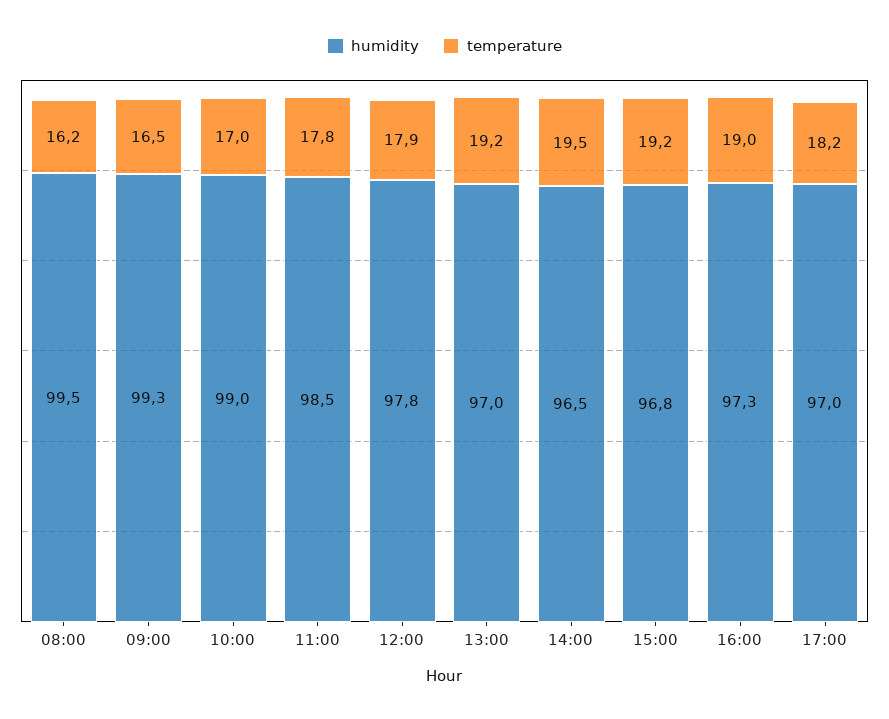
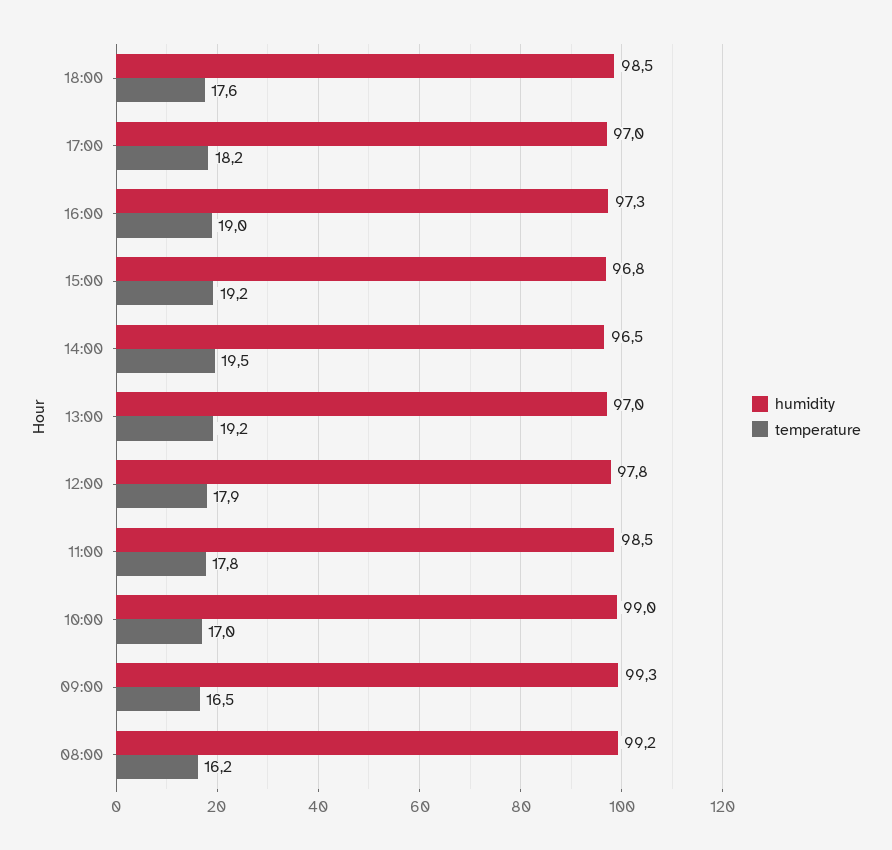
humidity, 08:00: 99.5 -> 99.2
humidity, 18:00: none -> 98.5
temperature, 18:00: none -> 17.6

